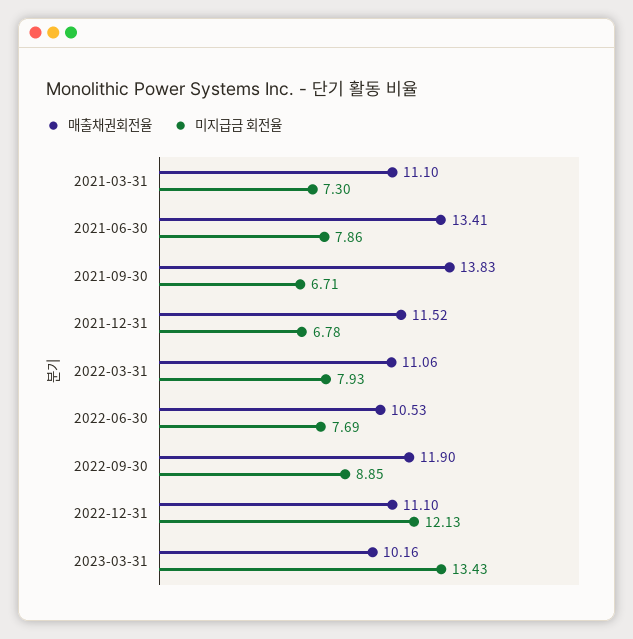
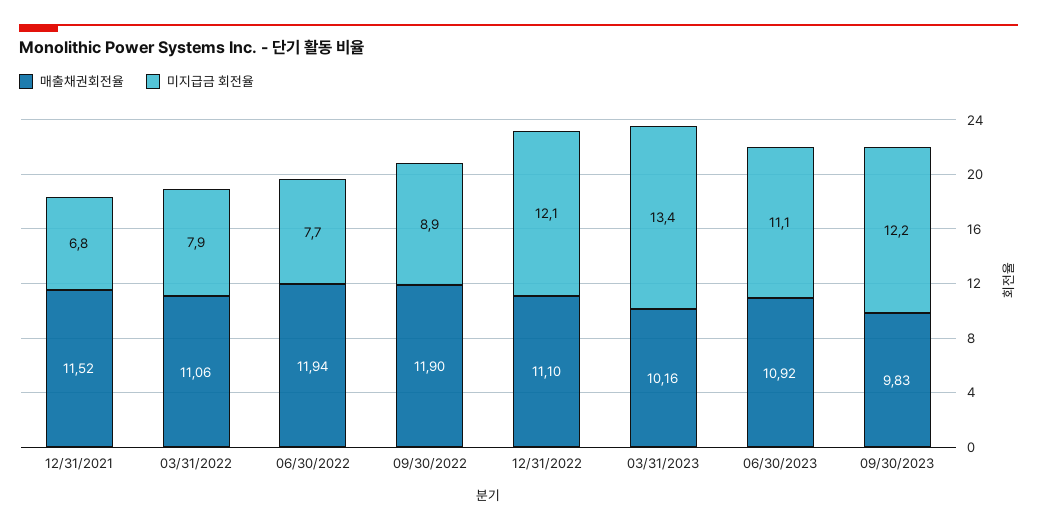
매출채권회전율, 2021-03-31: 11.1 -> none
미지급금 회전율, 2021-03-31: 7.3 -> none
매출채권회전율, 2021-06-30: 13.41 -> none
미지급금 회전율, 2021-06-30: 7.86 -> none
매출채권회전율, 2021-09-30: 13.83 -> none
미지급금 회전율, 2021-09-30: 6.71 -> none
매출채권회전율, 2022-06-30: 10.53 -> 11.94
매출채권회전율, 06/30/2023: none -> 10.92
미지급금 회전율, 06/30/2023: none -> 11.1
매출채권회전율, 09/30/2023: none -> 9.83
미지급금 회전율, 09/30/2023: none -> 12.2

